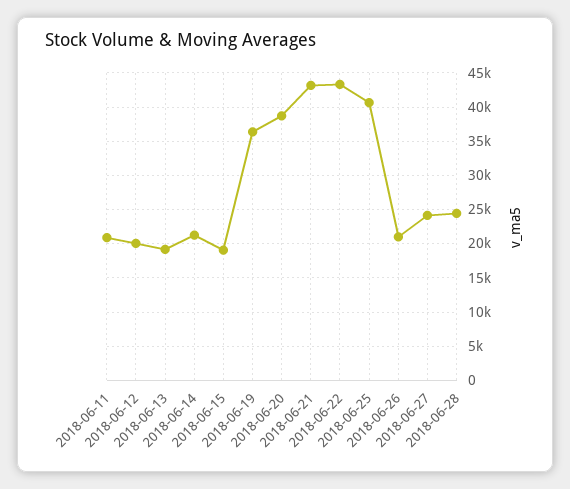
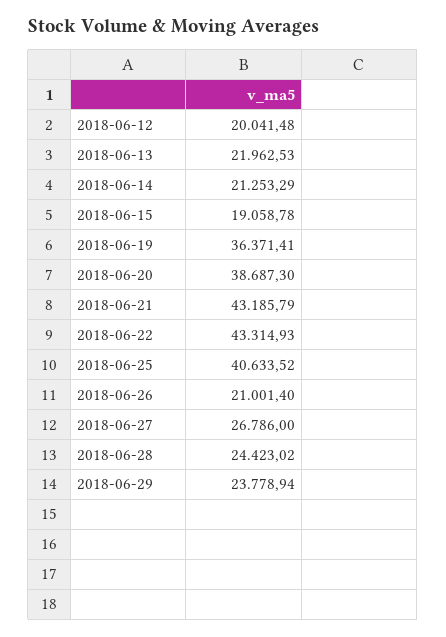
2018-06-11: 21000 -> none
2018-06-13: 19000 -> 21962.53
2018-06-27: 24000 -> 26786
2018-06-29: none -> 23778.94

